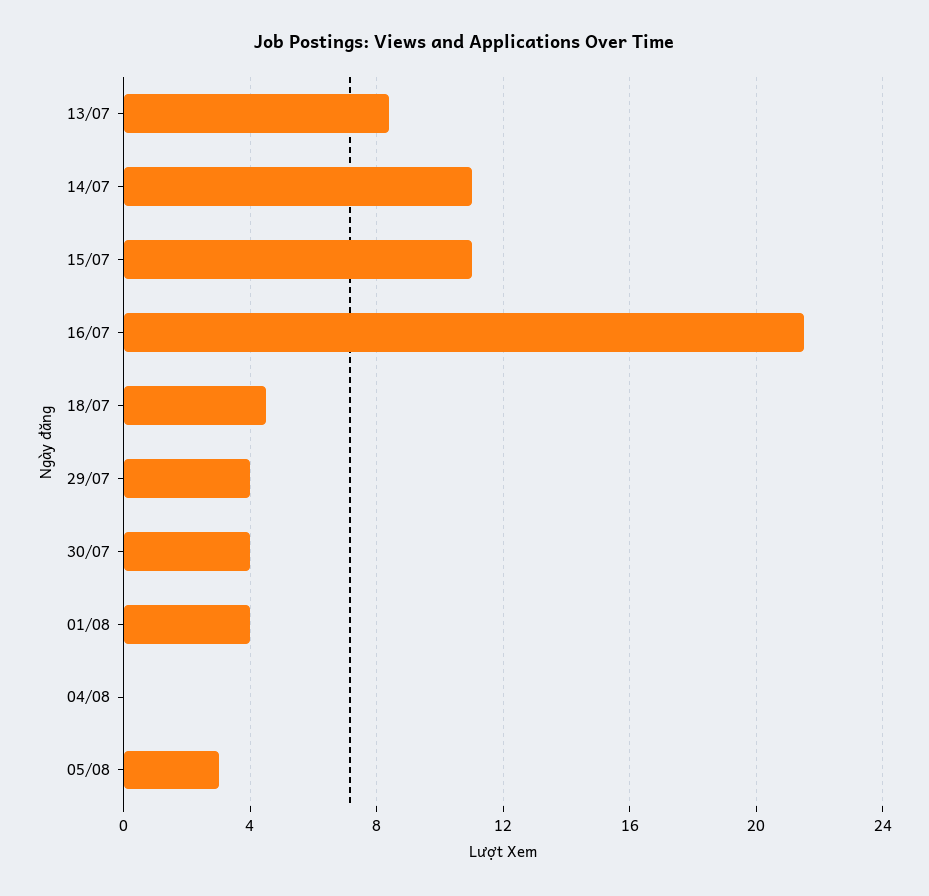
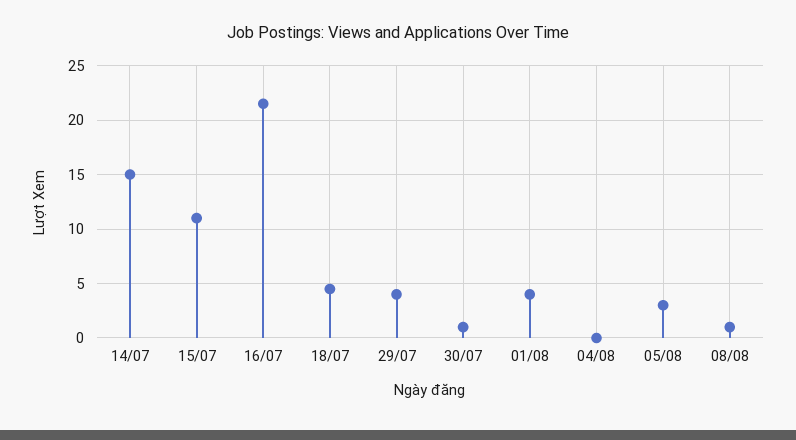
13/07: 8.5 -> none
14/07: 11 -> 15
30/07: 4 -> 1
08/08: none -> 1

